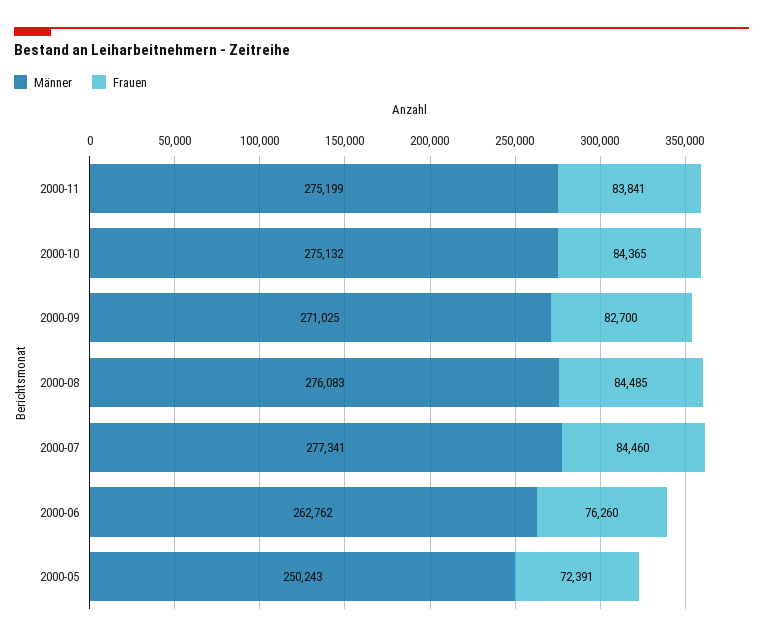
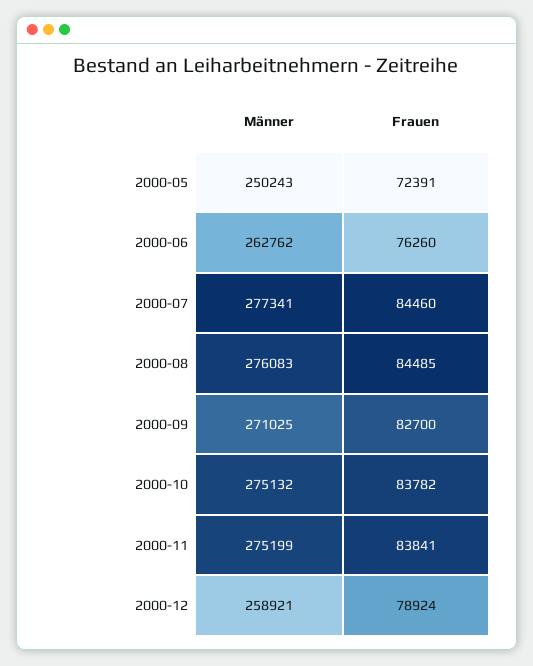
Frauen, 2000-10: 84365 -> 83782
Männer, 2000-12: none -> 258921
Frauen, 2000-12: none -> 78924

